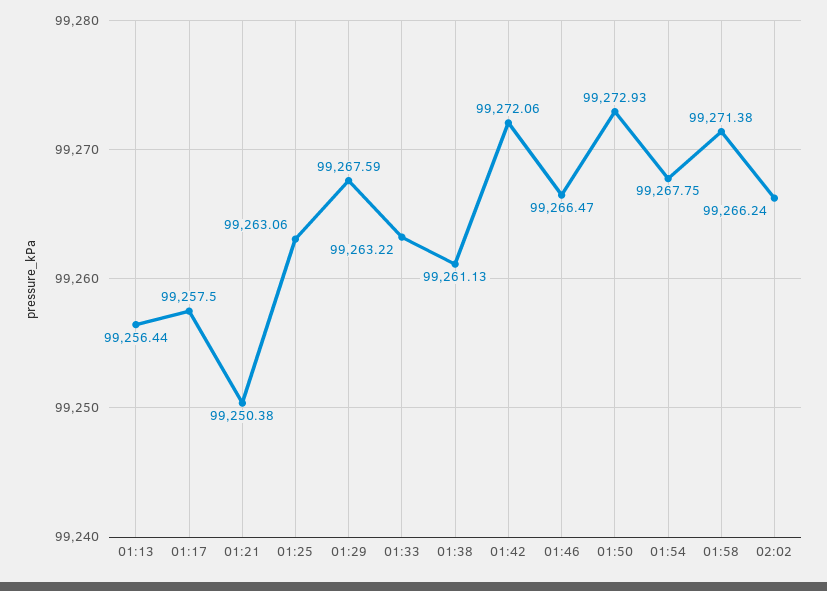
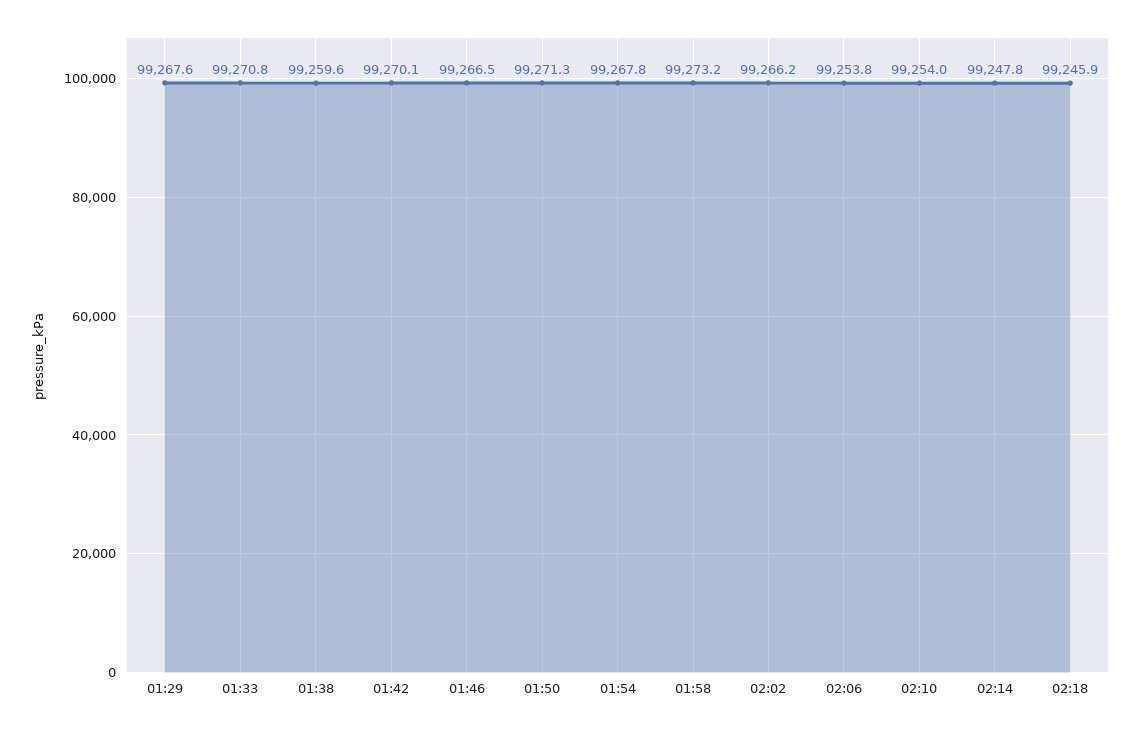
01:13: 99256.44 -> none
01:17: 99257.5 -> none
01:21: 99250.38 -> none
01:25: 99263.06 -> none
01:33: 99263.22 -> 99270.8
01:38: 99261.13 -> 99259.6
01:42: 99272.06 -> 99270.1
01:50: 99272.93 -> 99271.3
01:58: 99271.38 -> 99273.2
02:06: none -> 99253.8
02:10: none -> 99254
02:14: none -> 99247.8
02:18: none -> 99245.9

